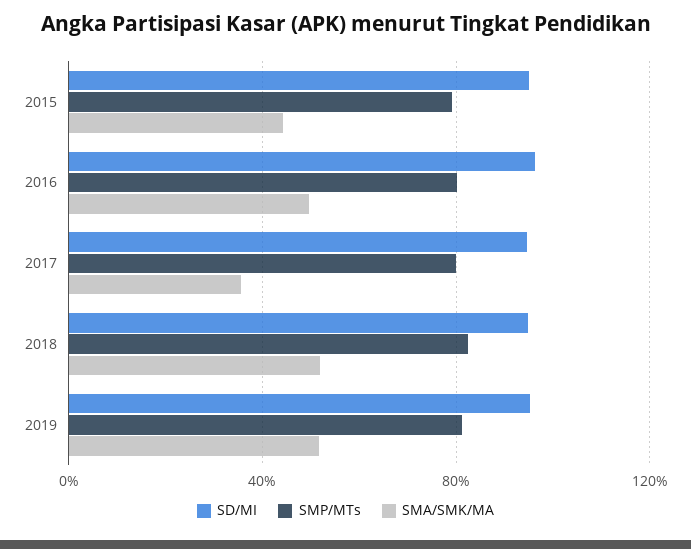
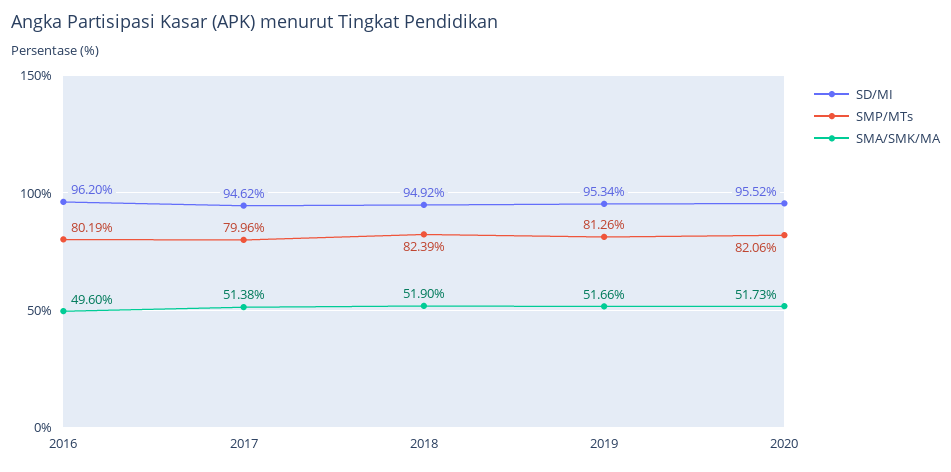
SD/MI, 2015: 95 -> none
SMP/MTs, 2015: 80 -> none
SMA/SMK/MA, 2015: 45 -> none
SMA/SMK/MA, 2017: 35 -> 51.38
SD/MI, 2020: none -> 95.52
SMP/MTs, 2020: none -> 82.06
SMA/SMK/MA, 2020: none -> 51.73

